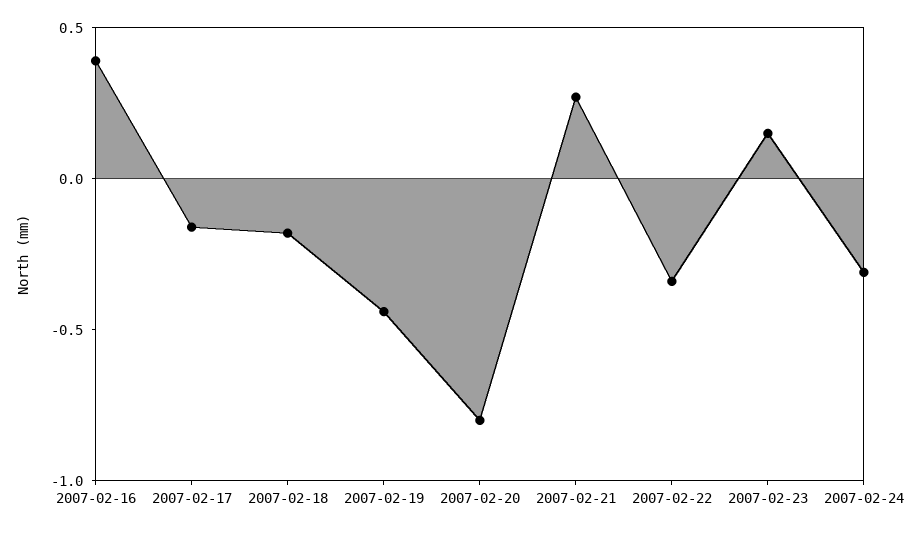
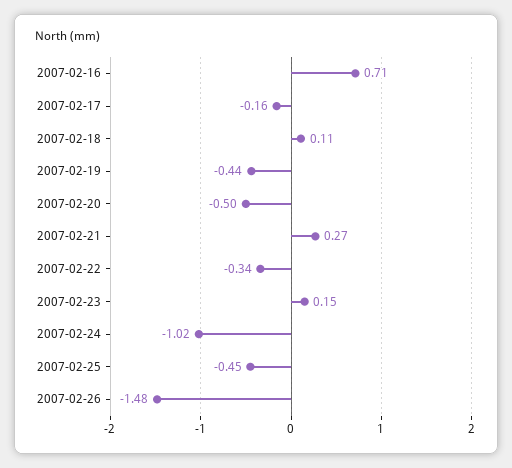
2007-02-16: 0.4 -> 0.71
2007-02-18: -0.2 -> 0.11
2007-02-20: -0.8 -> -0.5
2007-02-24: -0.3 -> -1.02
2007-02-25: none -> -0.45
2007-02-26: none -> -1.48

